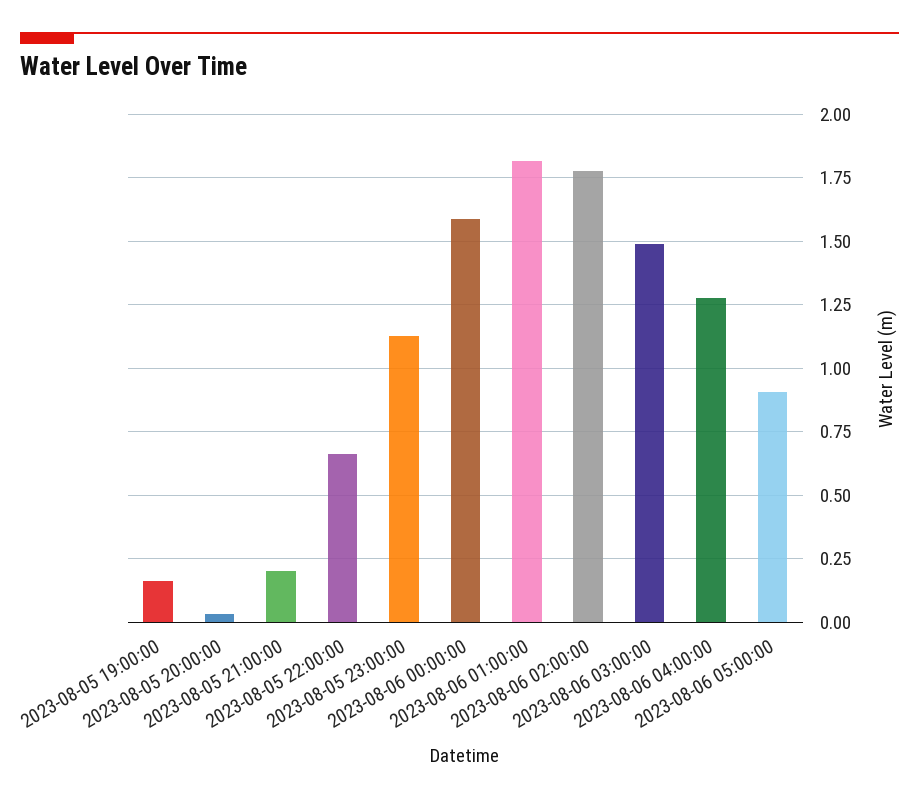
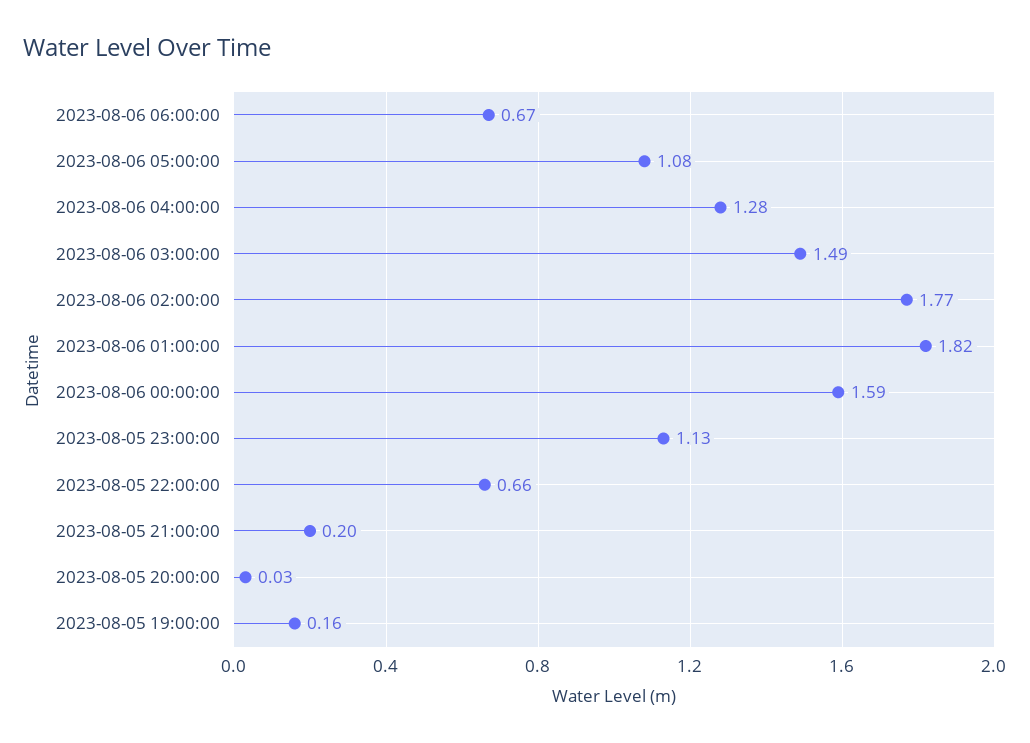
2023-08-06 05:00:00: 0.9 -> 1.08
2023-08-06 06:00:00: none -> 0.67

